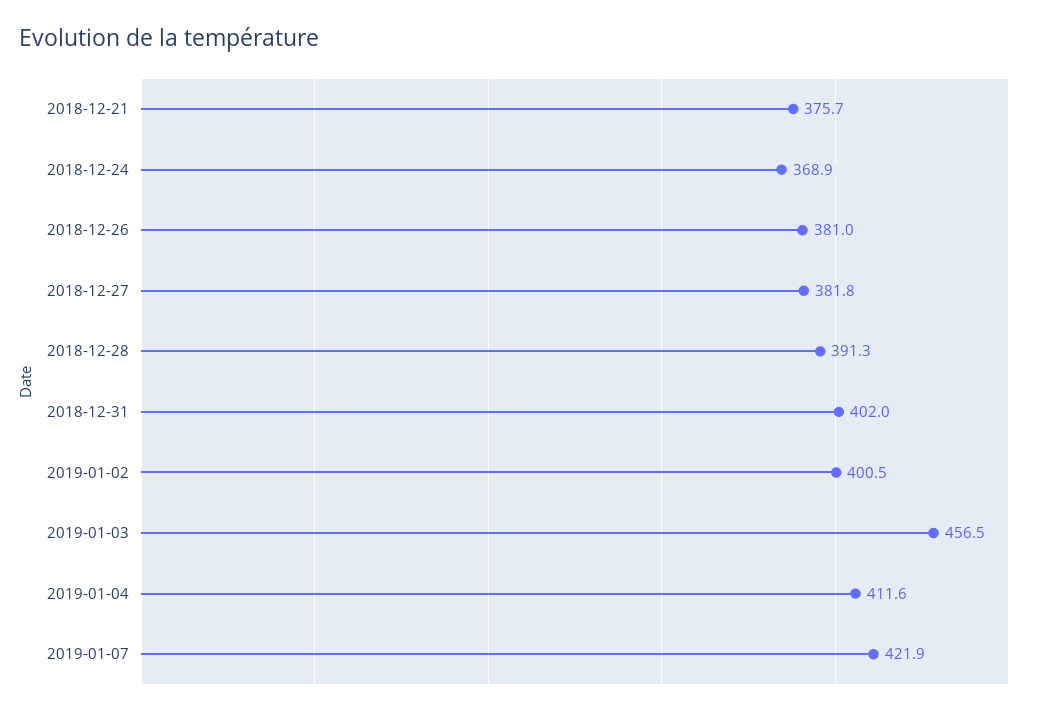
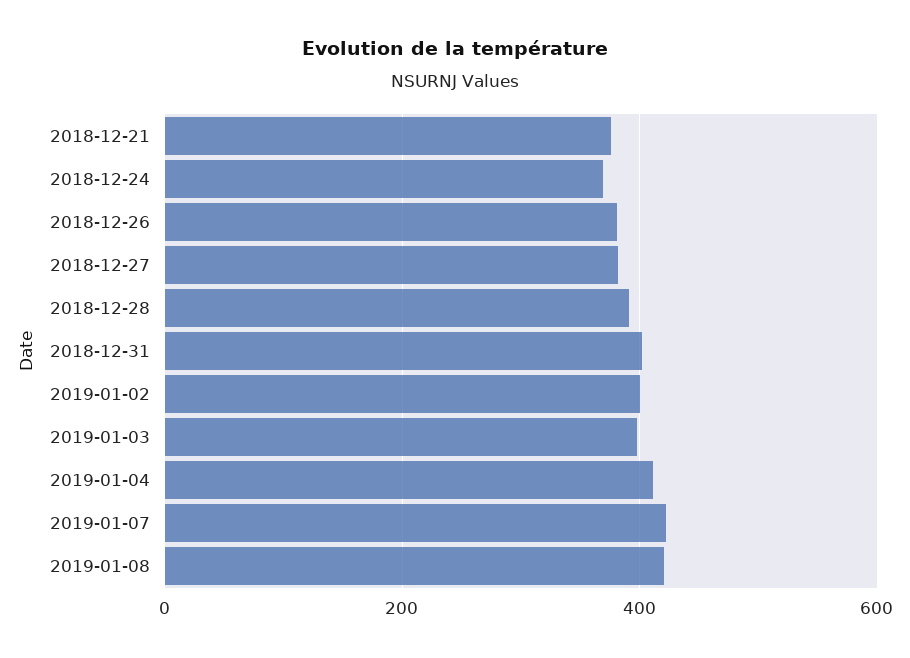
2019-01-03: 456.5 -> 400
2019-01-08: none -> 420

